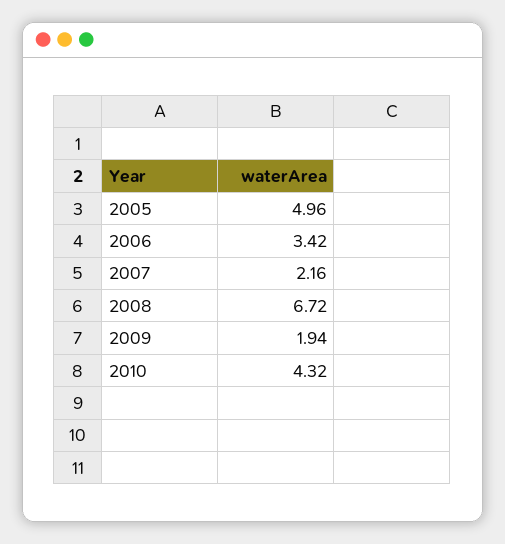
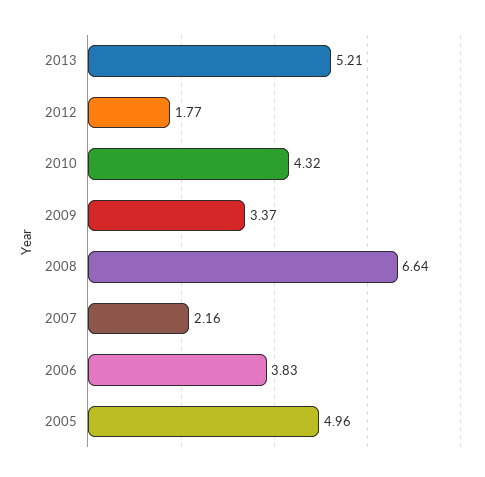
2006: 3.42 -> 3.83
2008: 6.72 -> 6.64
2009: 1.94 -> 3.37
2013: none -> 5.21
2012: none -> 1.77

